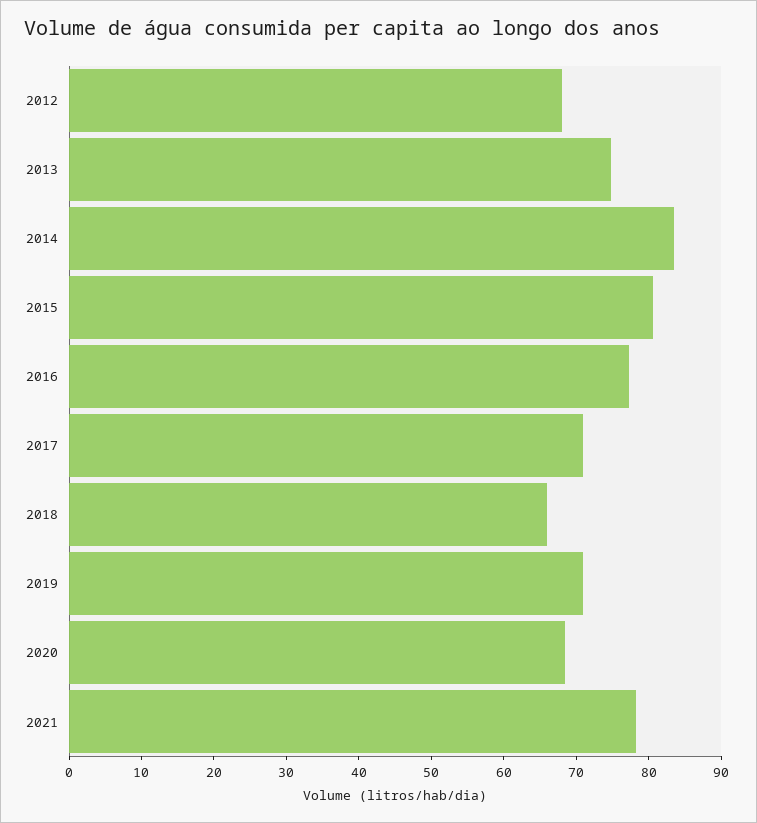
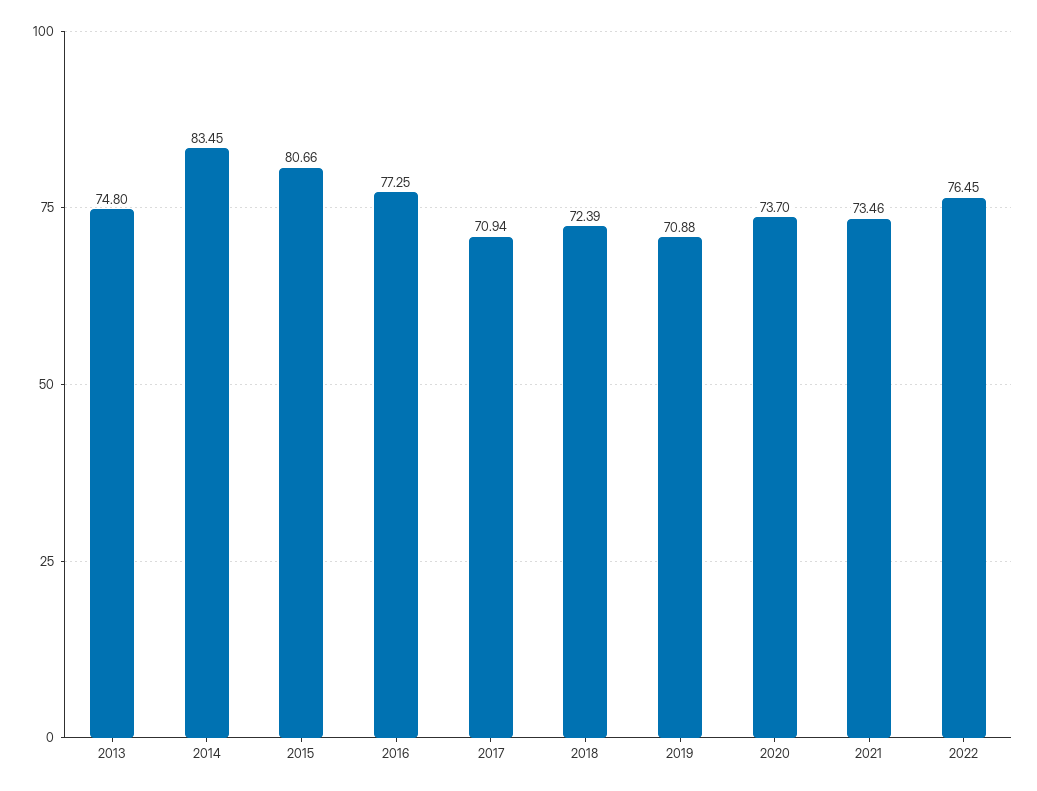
2012: 68 -> none
2018: 66 -> 72.39
2020: 68 -> 73.7
2021: 78 -> 73.46
2022: none -> 76.45

